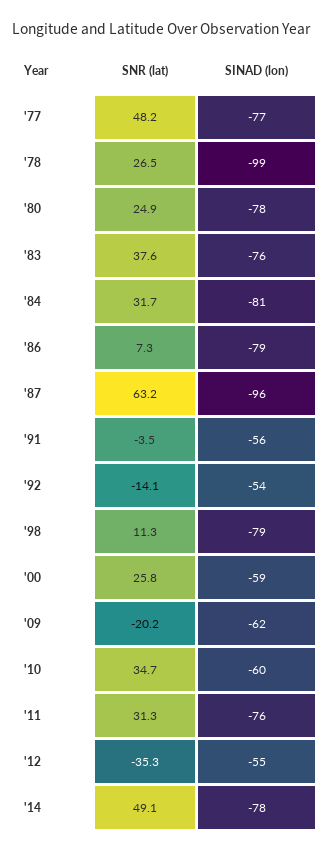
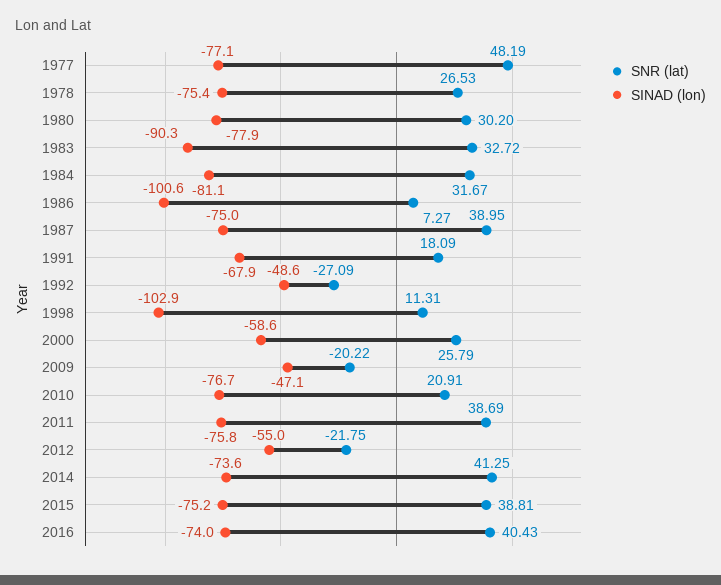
SINAD (lon), '78: -99 -> -75.4
SNR (lat), '80: 24.9 -> 30.2
SNR (lat), '83: 37.6 -> 32.72
SINAD (lon), '83: -76 -> -90.3
SINAD (lon), '86: -79 -> -100.6
SNR (lat), '87: 63.2 -> 38.95
SINAD (lon), '87: -96 -> -75
SNR (lat), '91: -3.5 -> 18.09
SINAD (lon), '91: -56 -> -67.9
SNR (lat), '92: -14.1 -> -27.09
SINAD (lon), '92: -54 -> -48.6
SINAD (lon), '98: -79 -> -102.9
SINAD (lon), '09: -62 -> -47.1
SNR (lat), '10: 34.7 -> 20.91
SINAD (lon), '10: -60 -> -76.7
SNR (lat), '11: 31.3 -> 38.69
SNR (lat), '12: -35.3 -> -21.75
SNR (lat), '14: 49.1 -> 41.25
SINAD (lon), '14: -78 -> -73.6
SNR (lat), 2015: none -> 38.81
SINAD (lon), 2015: none -> -75.2
SNR (lat), 2016: none -> 40.43
SINAD (lon), 2016: none -> -74

